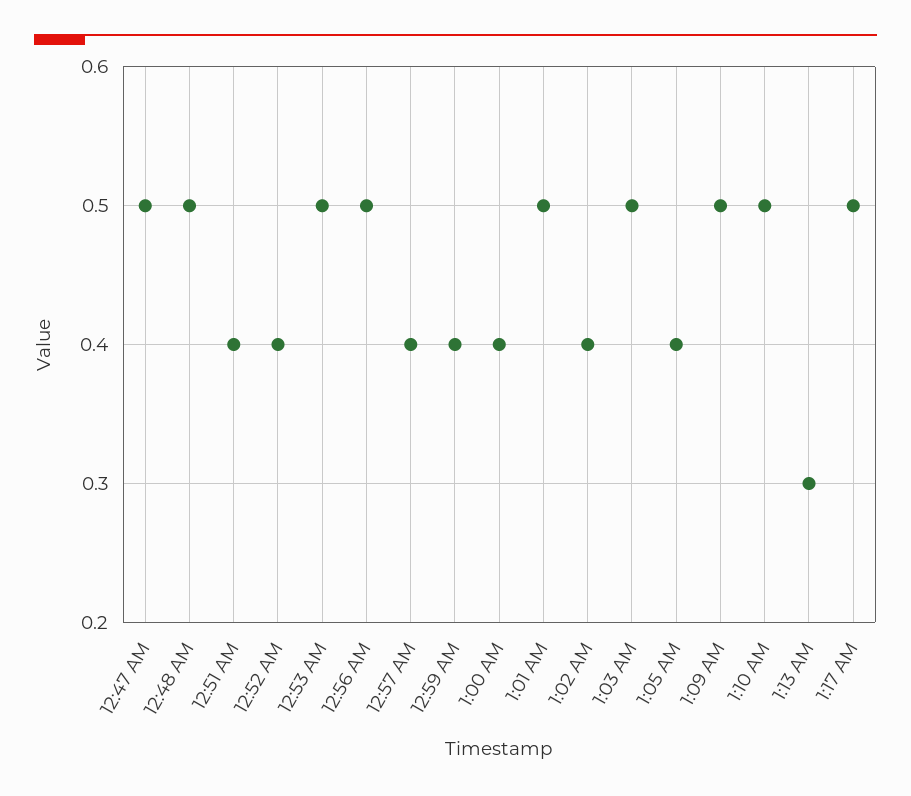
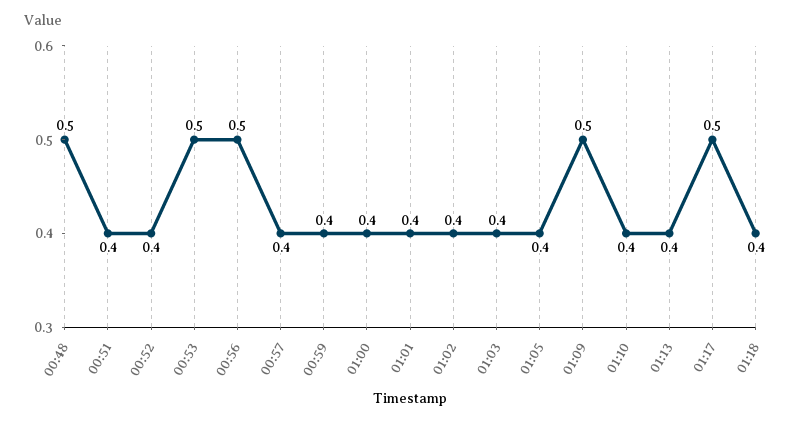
12:47 AM: 0.5 -> none
1:01 AM: 0.5 -> 0.4
1:03 AM: 0.5 -> 0.4
1:10 AM: 0.5 -> 0.4
1:13 AM: 0.3 -> 0.4
01:18: none -> 0.4

